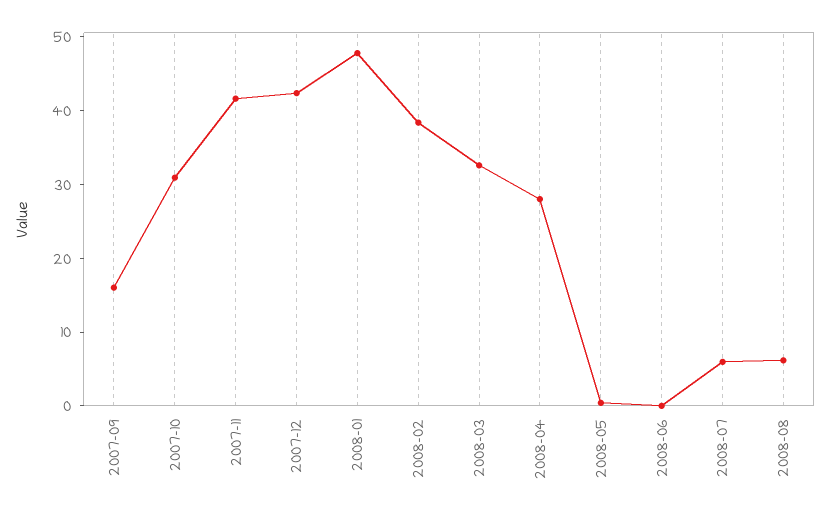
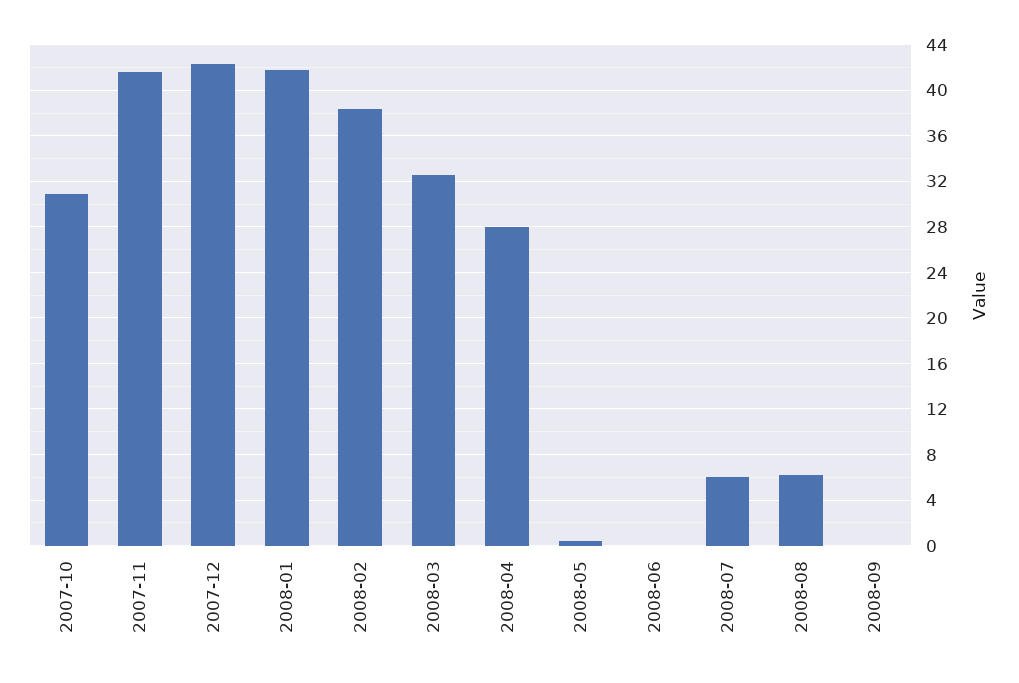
2007-09: 16 -> none
2008-01: 48 -> 42
2008-09: none -> 0

